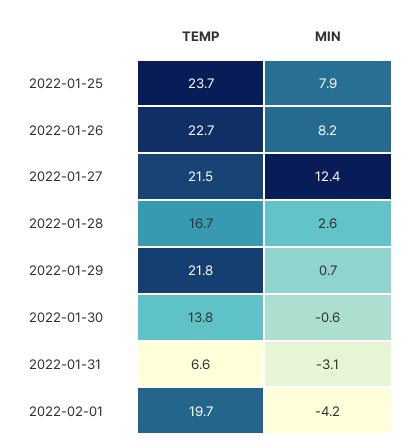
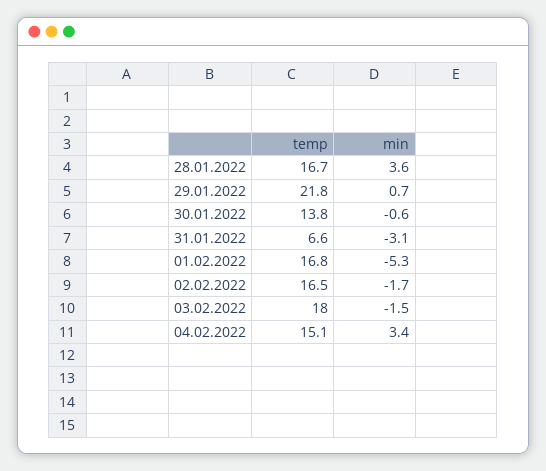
TEMP, 2022-01-25: 23.7 -> none
MIN, 2022-01-25: 7.9 -> none
TEMP, 2022-01-26: 22.7 -> none
MIN, 2022-01-26: 8.2 -> none
TEMP, 2022-01-27: 21.5 -> none
MIN, 2022-01-27: 12.4 -> none
MIN, 2022-01-28: 2.6 -> 3.6
TEMP, 2022-02-01: 19.7 -> 16.8
MIN, 2022-02-01: -4.2 -> -5.3
TEMP, 02.02.2022: none -> 16.5
MIN, 02.02.2022: none -> -1.7
TEMP, 03.02.2022: none -> 18
MIN, 03.02.2022: none -> -1.5
TEMP, 04.02.2022: none -> 15.1
MIN, 04.02.2022: none -> 3.4

